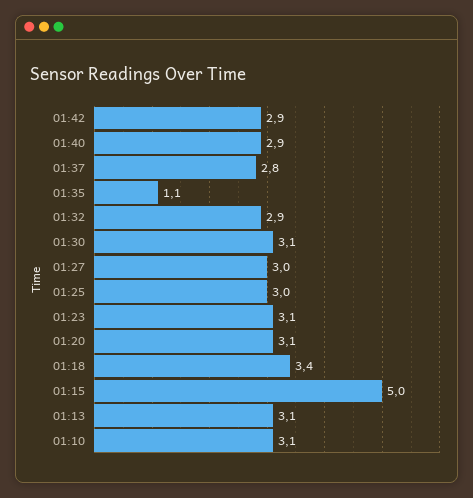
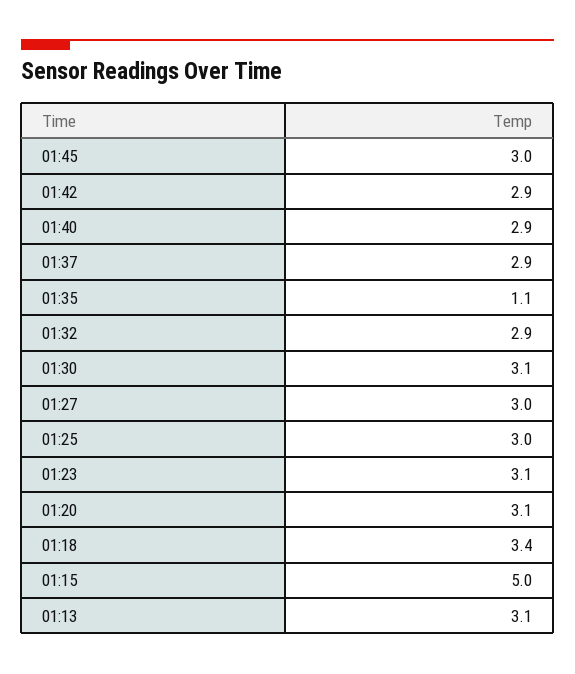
01:37: 2.8 -> 2.9
01:10: 3.1 -> none
01:45: none -> 3

